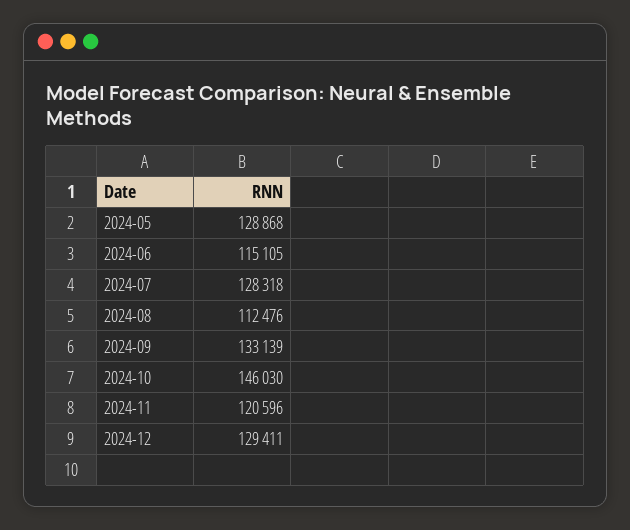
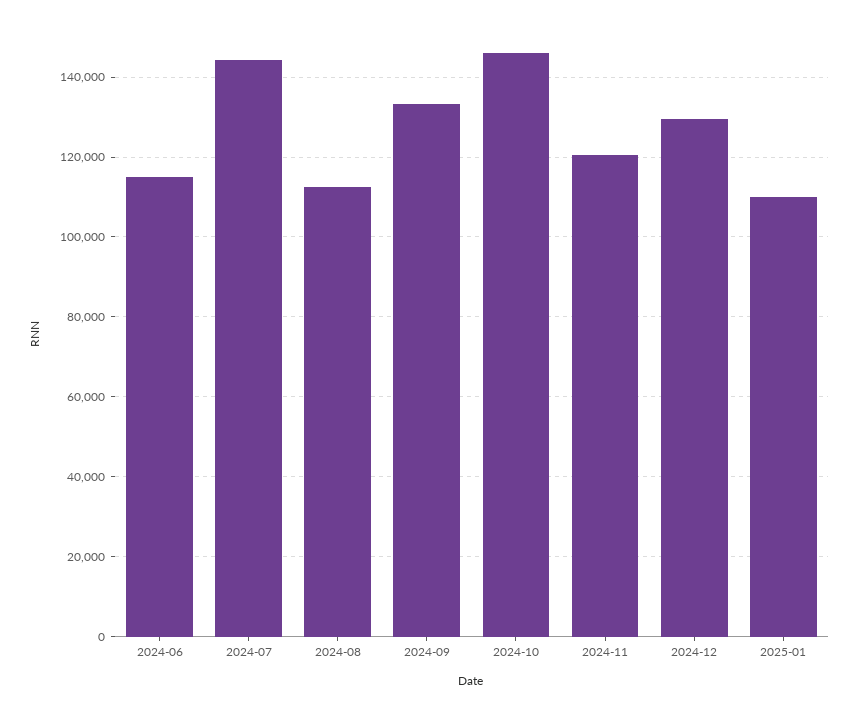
2024-05: 128868 -> none
2024-07: 128318 -> 144000
2025-01: none -> 110000

